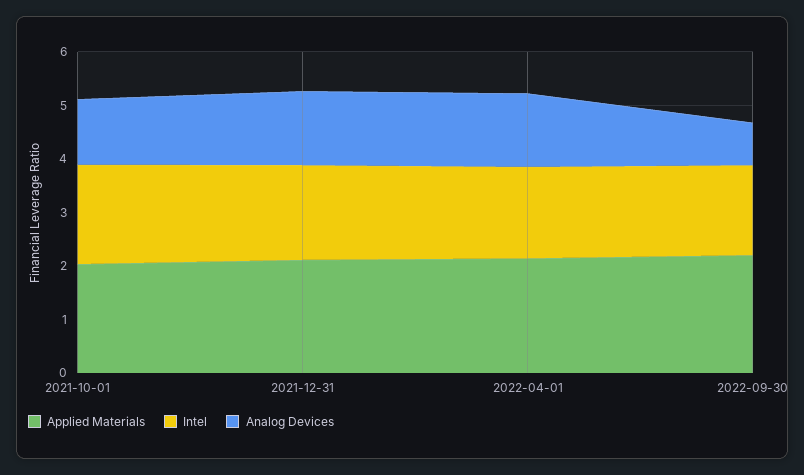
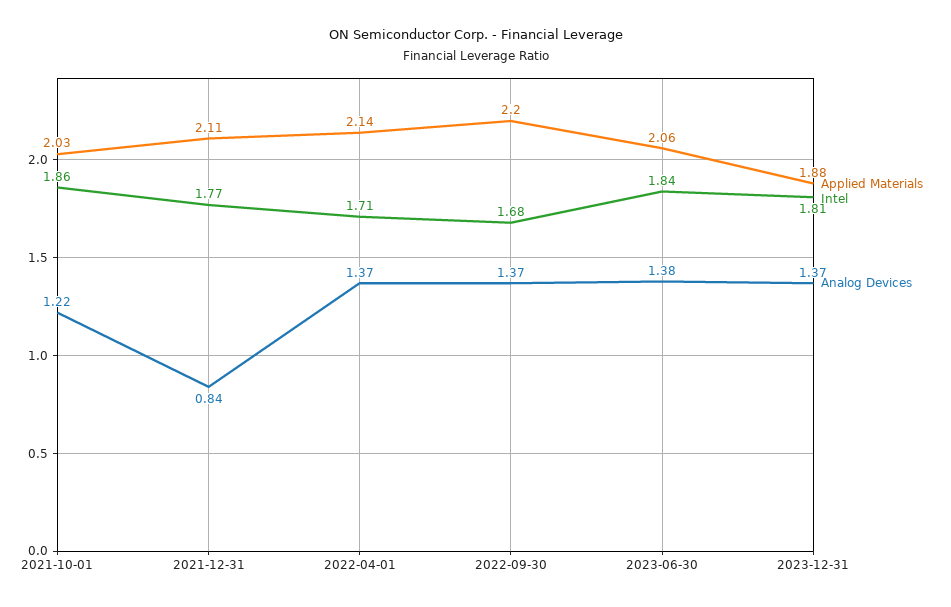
Analog Devices, 2021-12-31: 1.4 -> 0.84
Analog Devices, 2022-09-30: 0.8 -> 1.37
Applied Materials, 2023-06-30: none -> 2.06
Intel, 2023-06-30: none -> 1.84
Analog Devices, 2023-06-30: none -> 1.38
Applied Materials, 2023-12-31: none -> 1.88
Intel, 2023-12-31: none -> 1.81
Analog Devices, 2023-12-31: none -> 1.37

